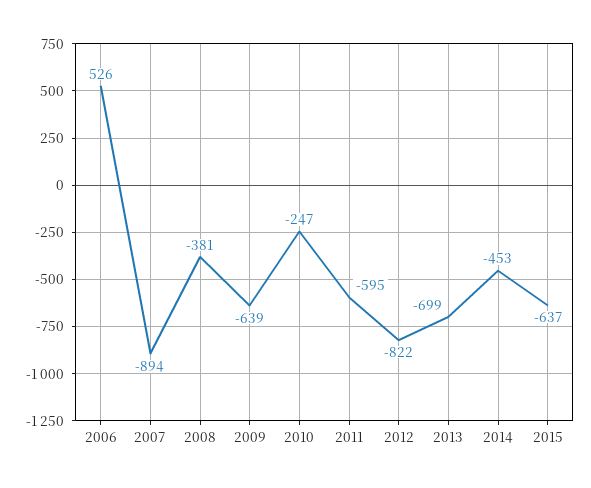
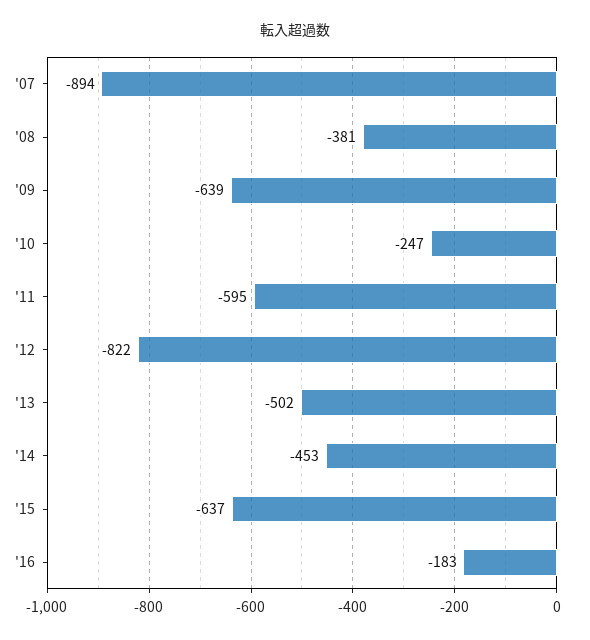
2006: 526 -> none
2013: -699 -> -502
'16: none -> -183

